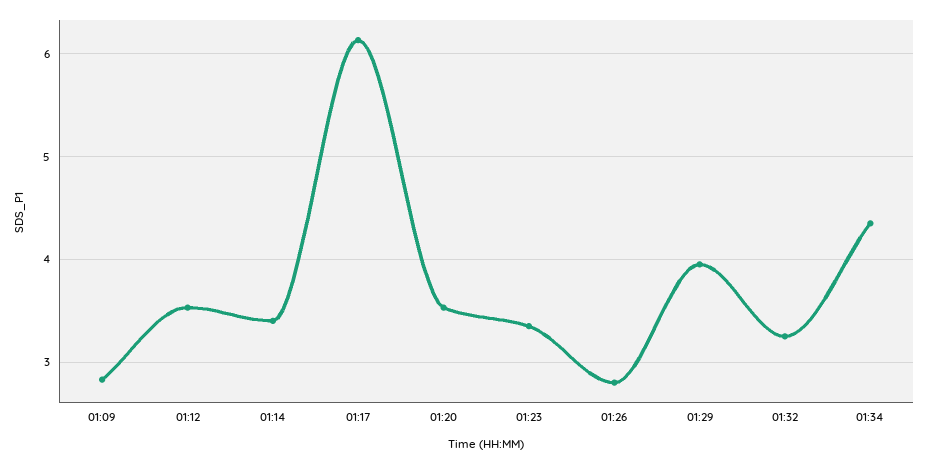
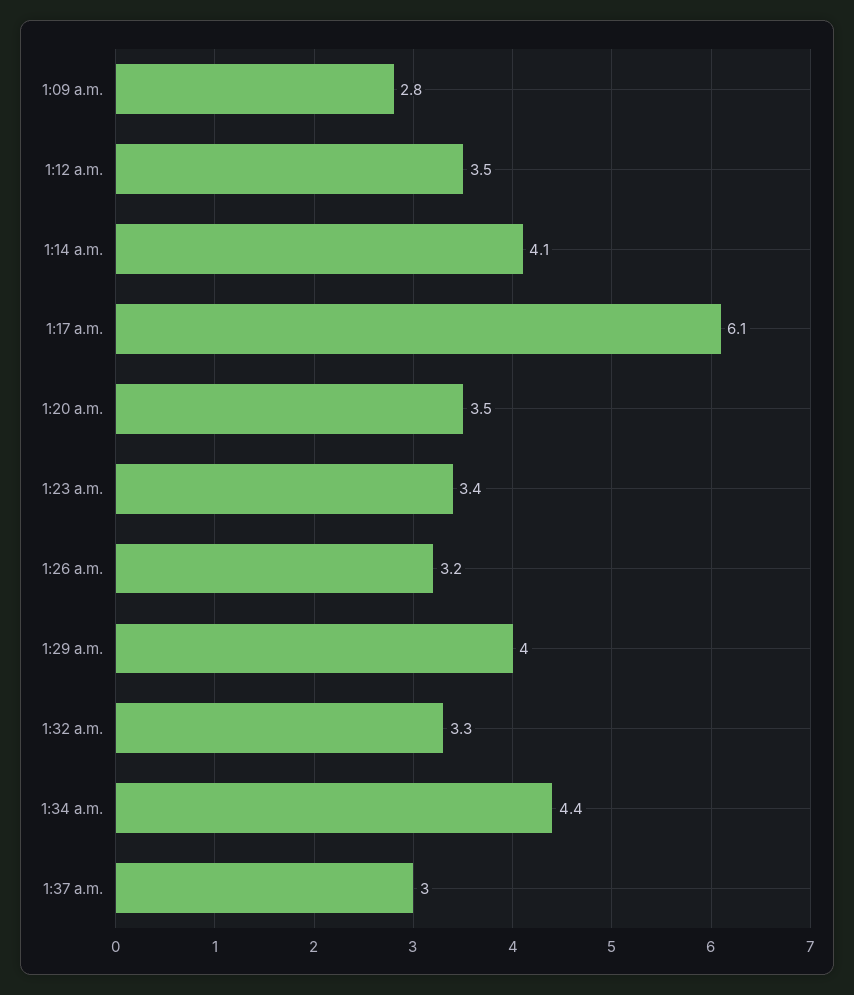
01:14: 3.4 -> 4.1
01:26: 2.8 -> 3.2
1:37 a.m.: none -> 3

